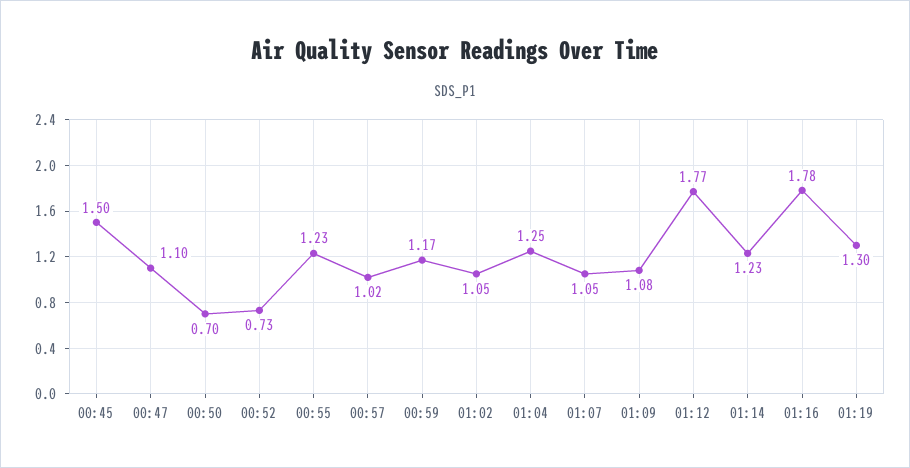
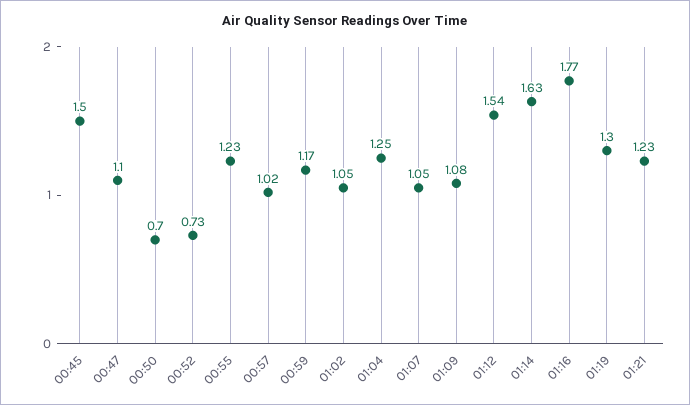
01:12: 1.77 -> 1.54
01:14: 1.23 -> 1.63
01:16: 1.78 -> 1.77
01:21: none -> 1.23

